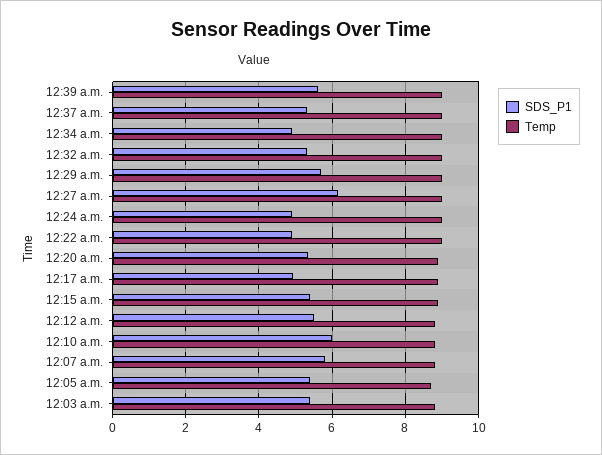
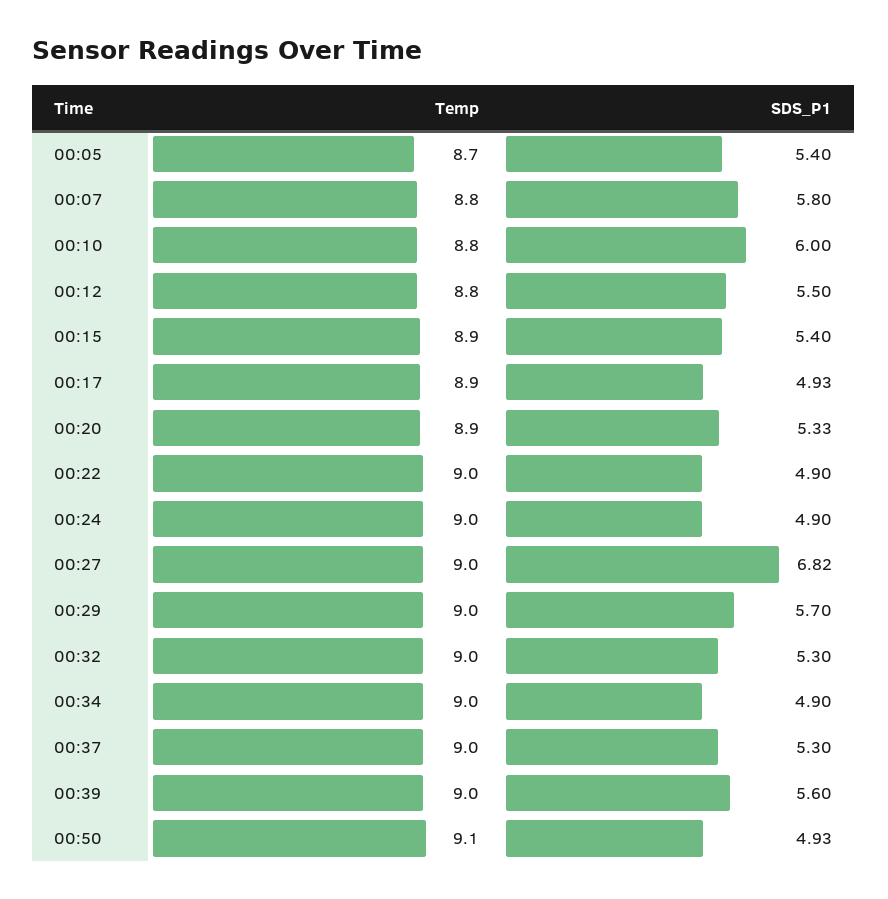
SDS_P1, 12:27 a.m.: 6.2 -> 6.82
SDS_P1, 12:03 a.m.: 5.4 -> none
Temp, 12:03 a.m.: 8.8 -> none
Temp, 00:50: none -> 9.1
SDS_P1, 00:50: none -> 4.93

